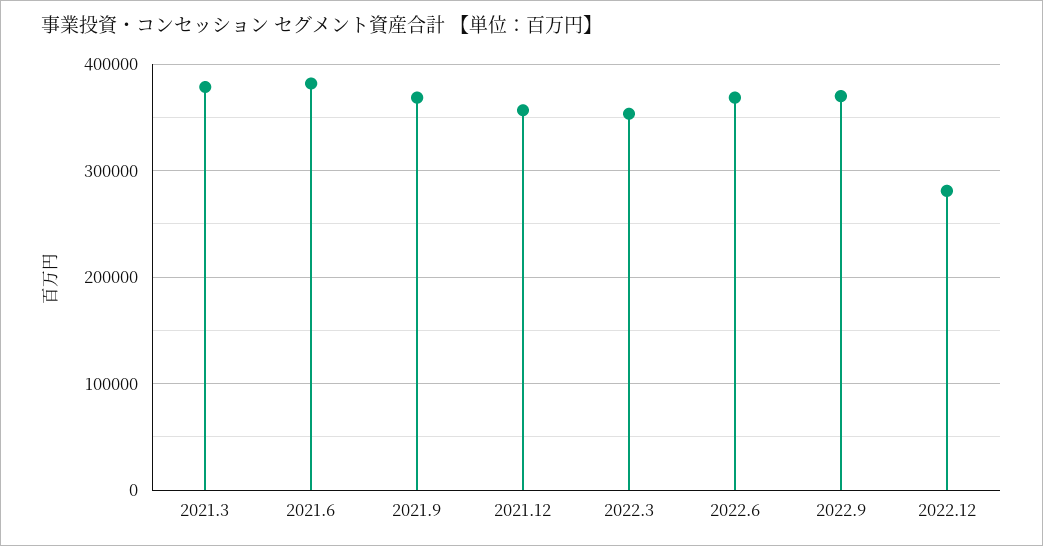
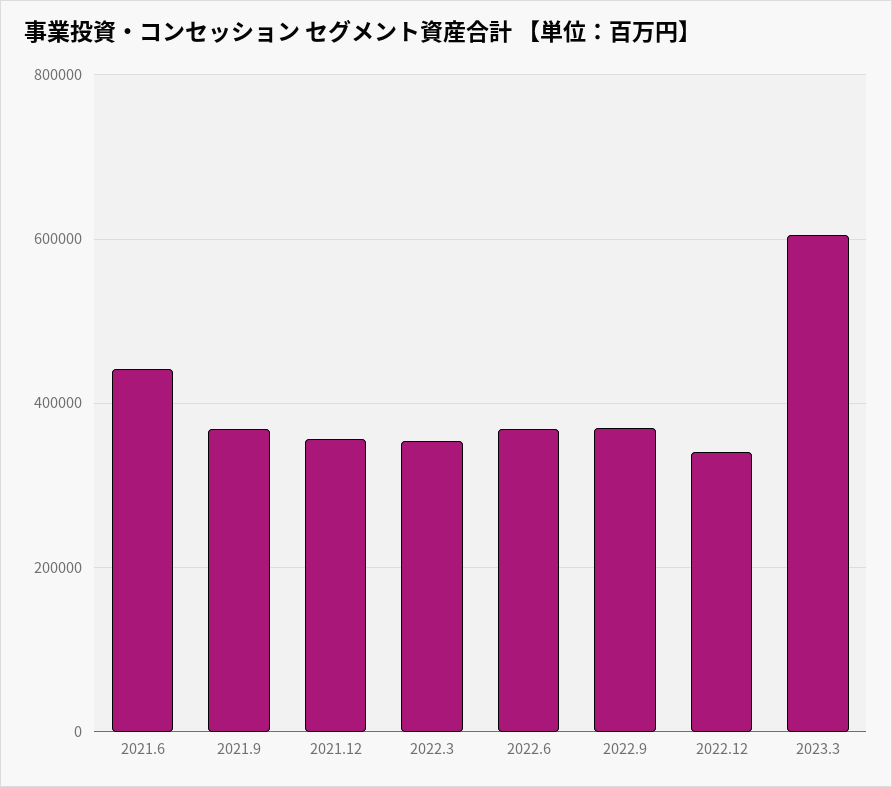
2021.3: 380000 -> none
2021.6: 380000 -> 440000
2022.12: 280000 -> 340000
2023.3: none -> 600000

